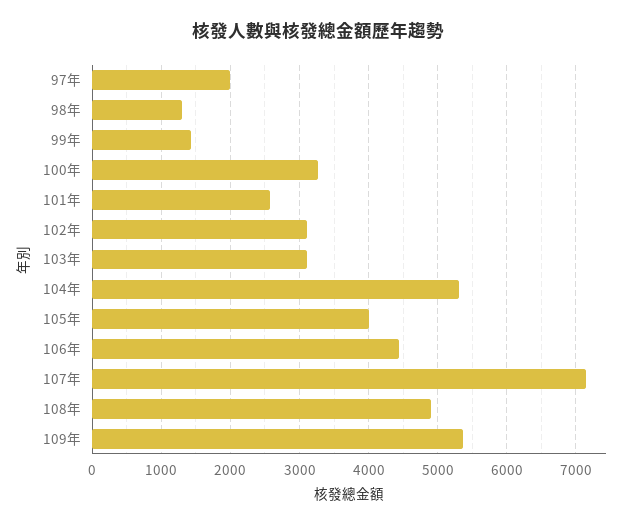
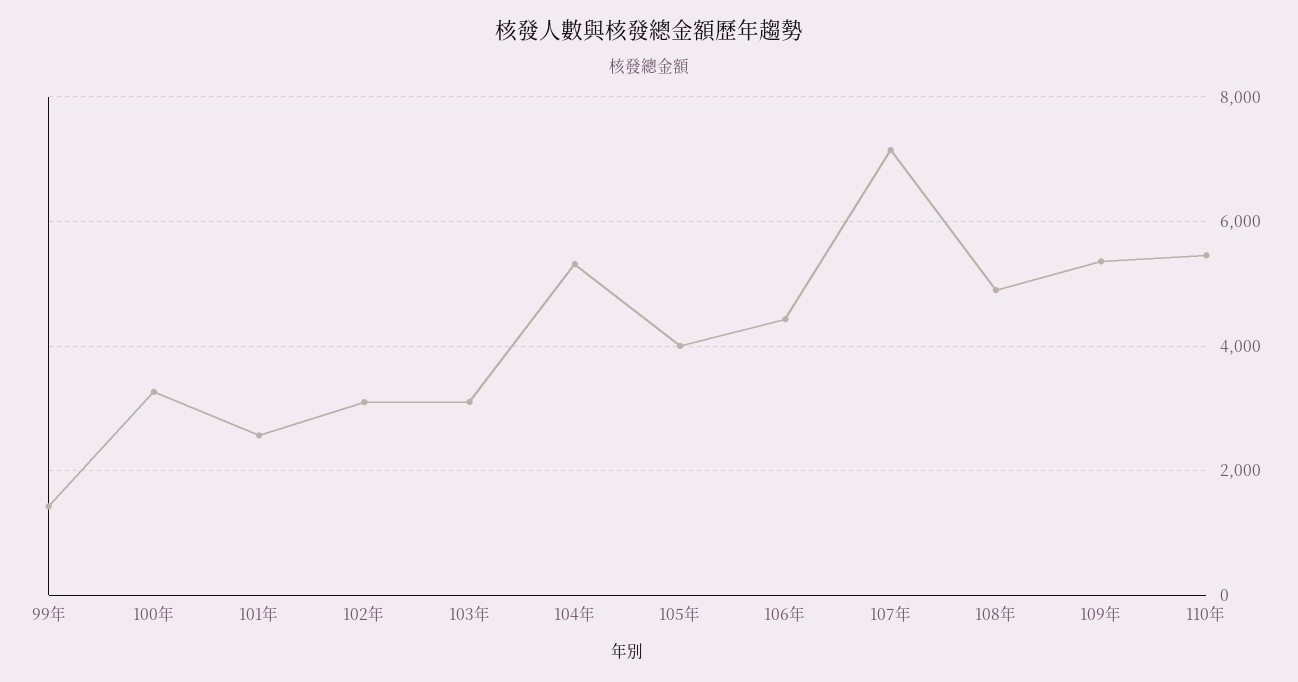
97年: 2000 -> none
98年: 1300 -> none
110年: none -> 5400

